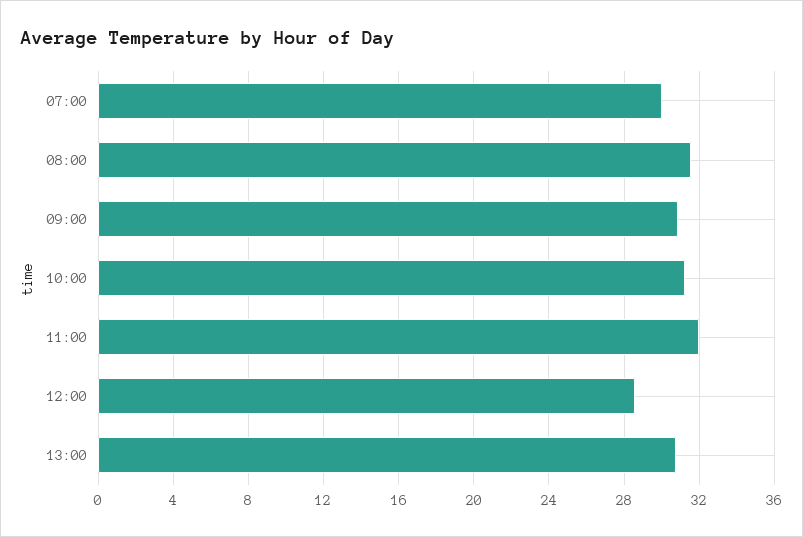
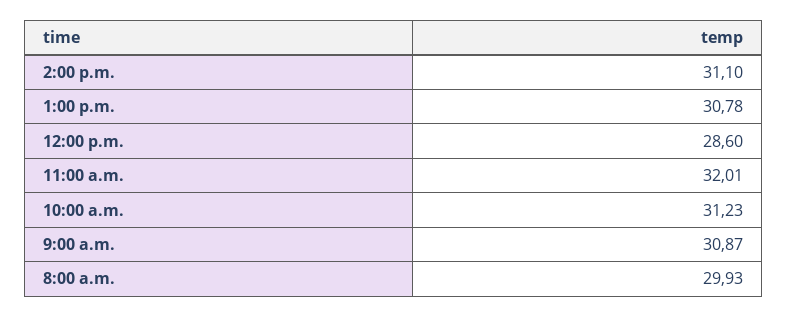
07:00: 30 -> none
08:00: 31.5 -> 29.93
2:00 p.m.: none -> 31.1

